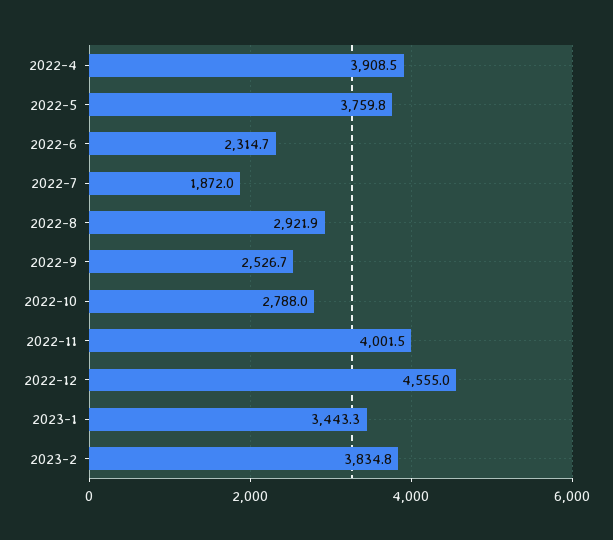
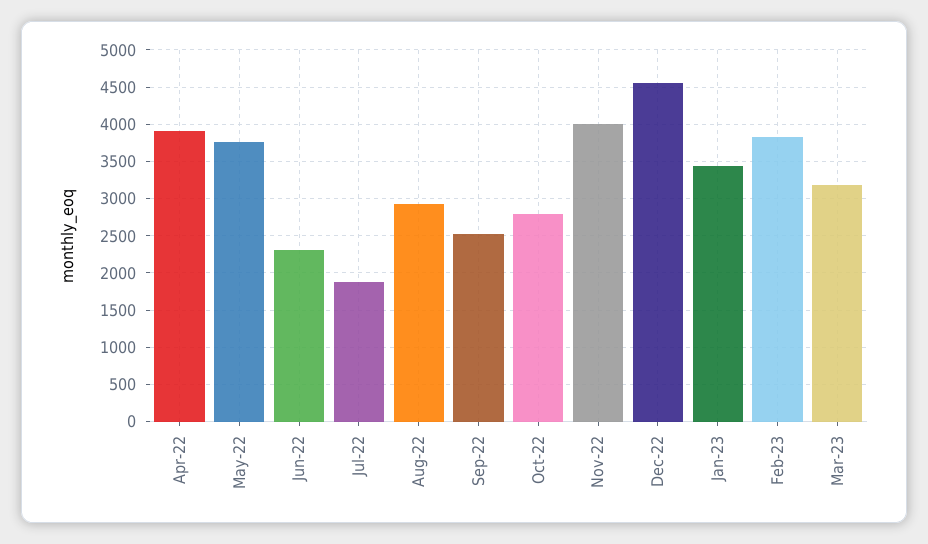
Mar-23: none -> 3200

